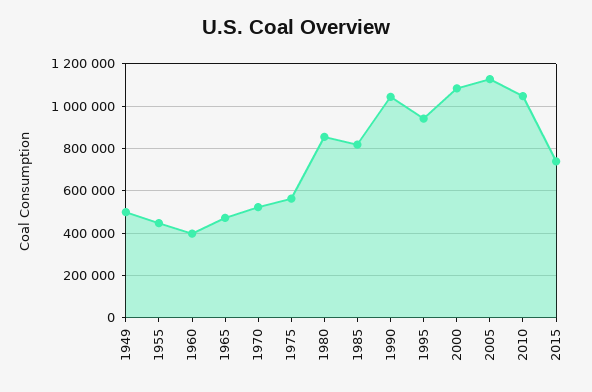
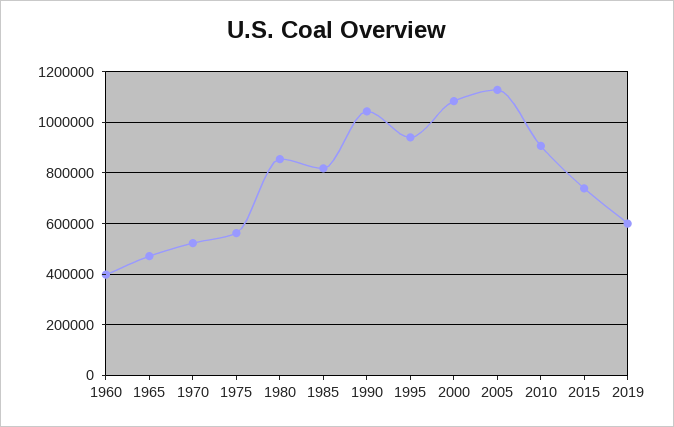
1949: 500000 -> none
1955: 450000 -> none
2010: 1050000 -> 900000
2019: none -> 600000

